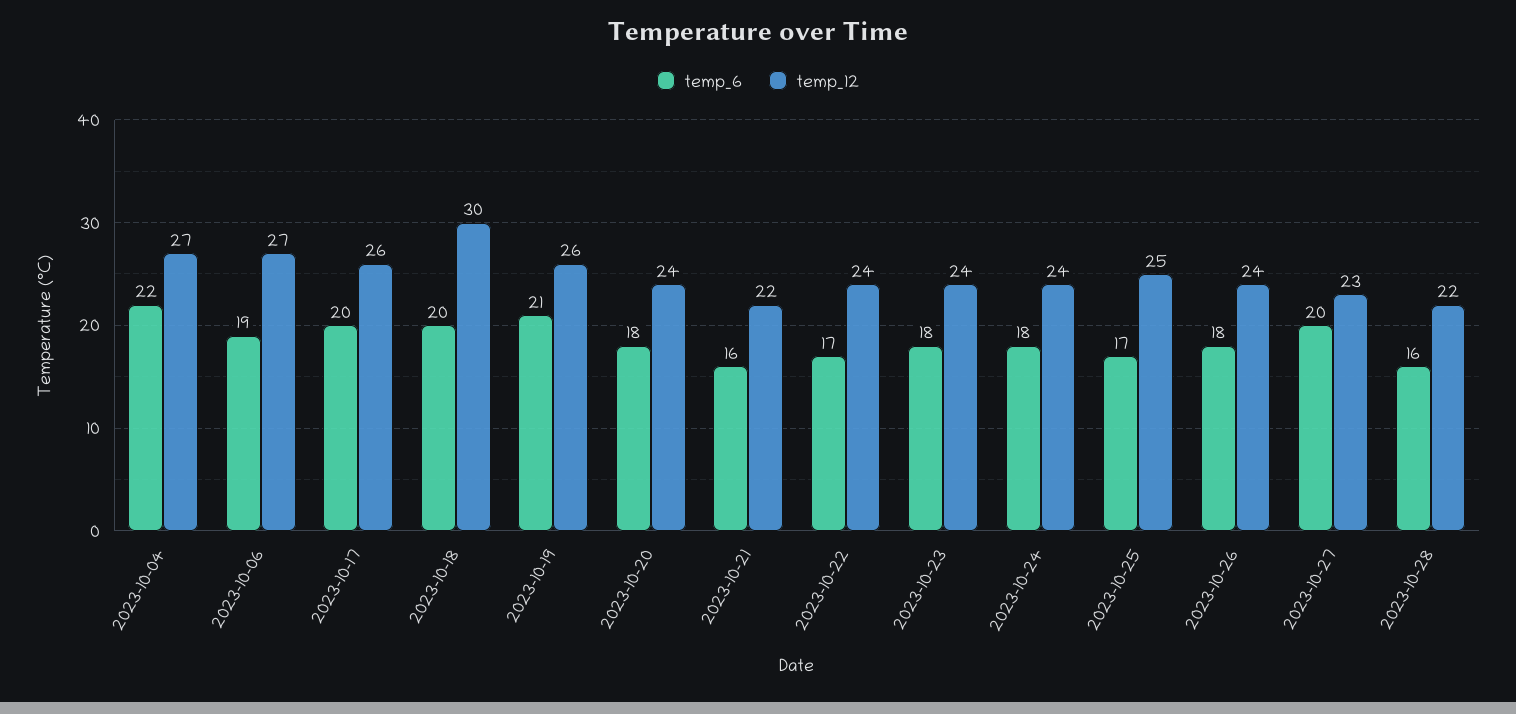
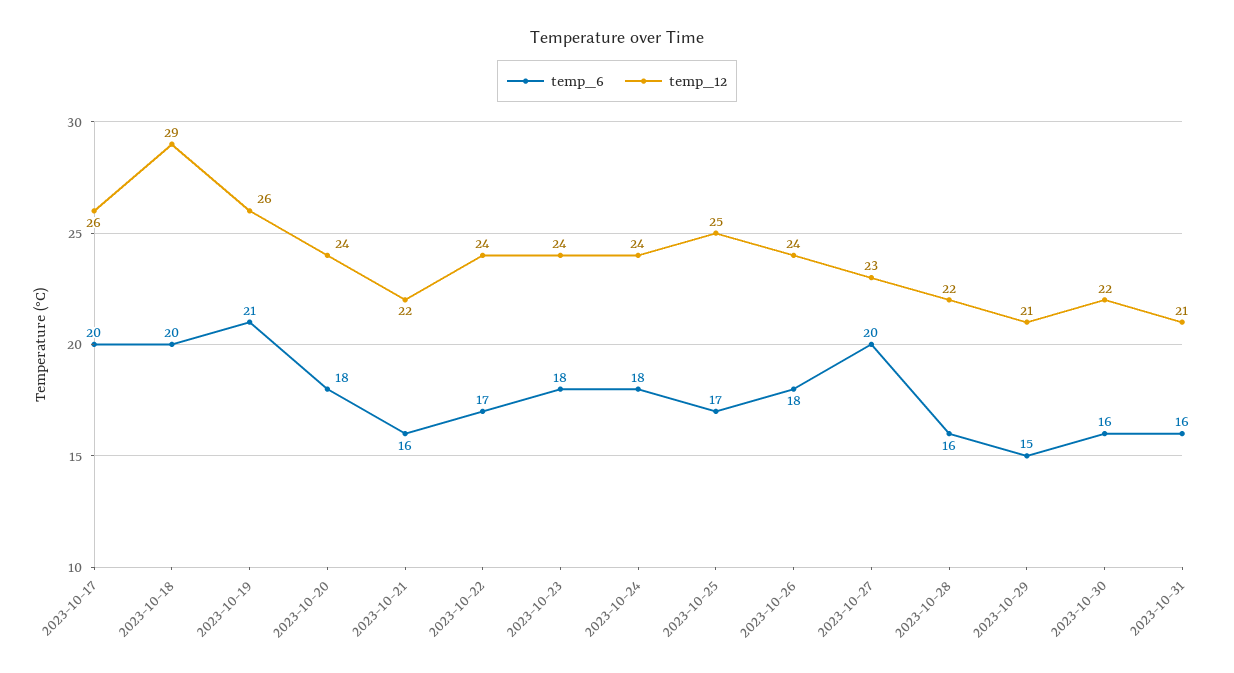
temp_6, 2023-10-04: 22 -> none
temp_12, 2023-10-04: 27 -> none
temp_6, 2023-10-06: 19 -> none
temp_12, 2023-10-06: 27 -> none
temp_12, 2023-10-18: 30 -> 29
temp_6, 2023-10-29: none -> 15
temp_12, 2023-10-29: none -> 21
temp_6, 2023-10-30: none -> 16
temp_12, 2023-10-30: none -> 22
temp_6, 2023-10-31: none -> 16
temp_12, 2023-10-31: none -> 21

